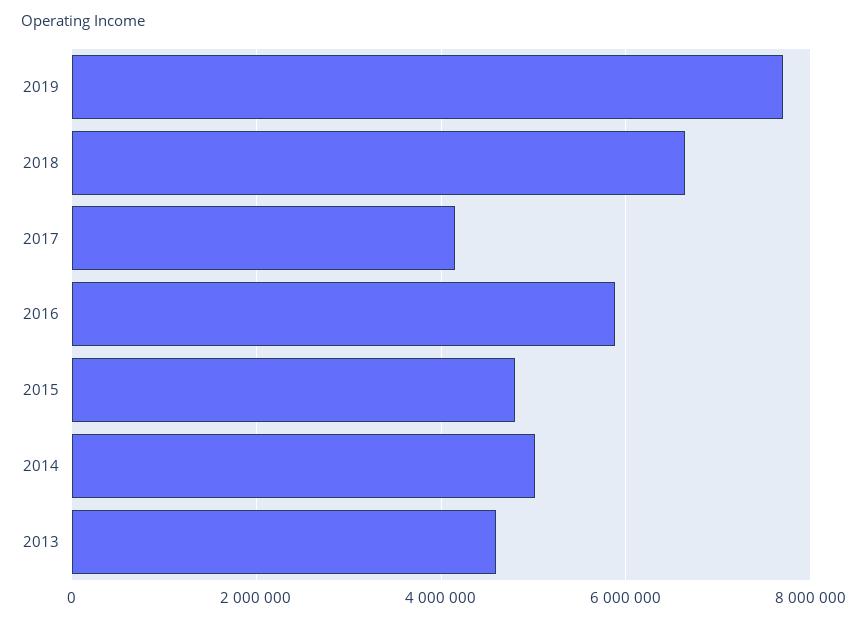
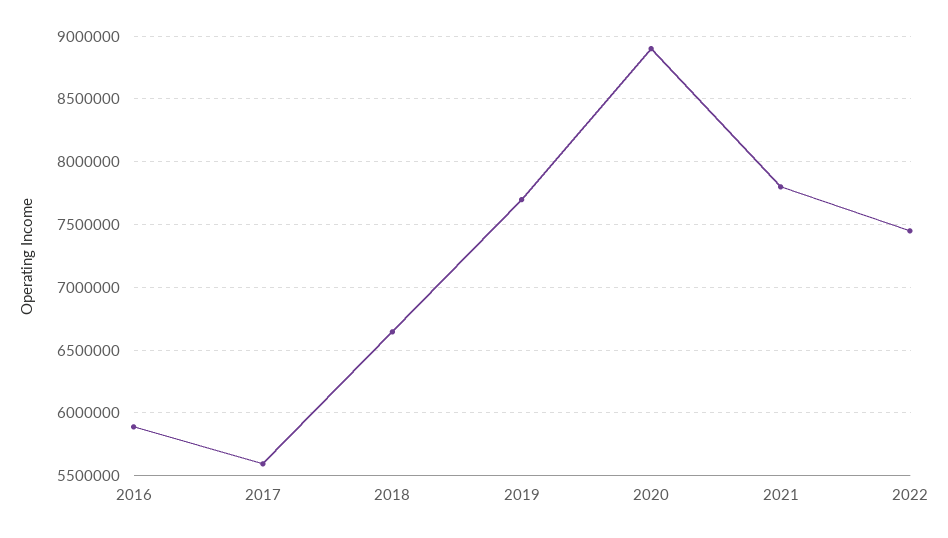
2017: 4200000 -> 5600000
2015: 4800000 -> none
2014: 5000000 -> none
2013: 4600000 -> none
2020: none -> 8900000
2021: none -> 7800000
2022: none -> 7450000

